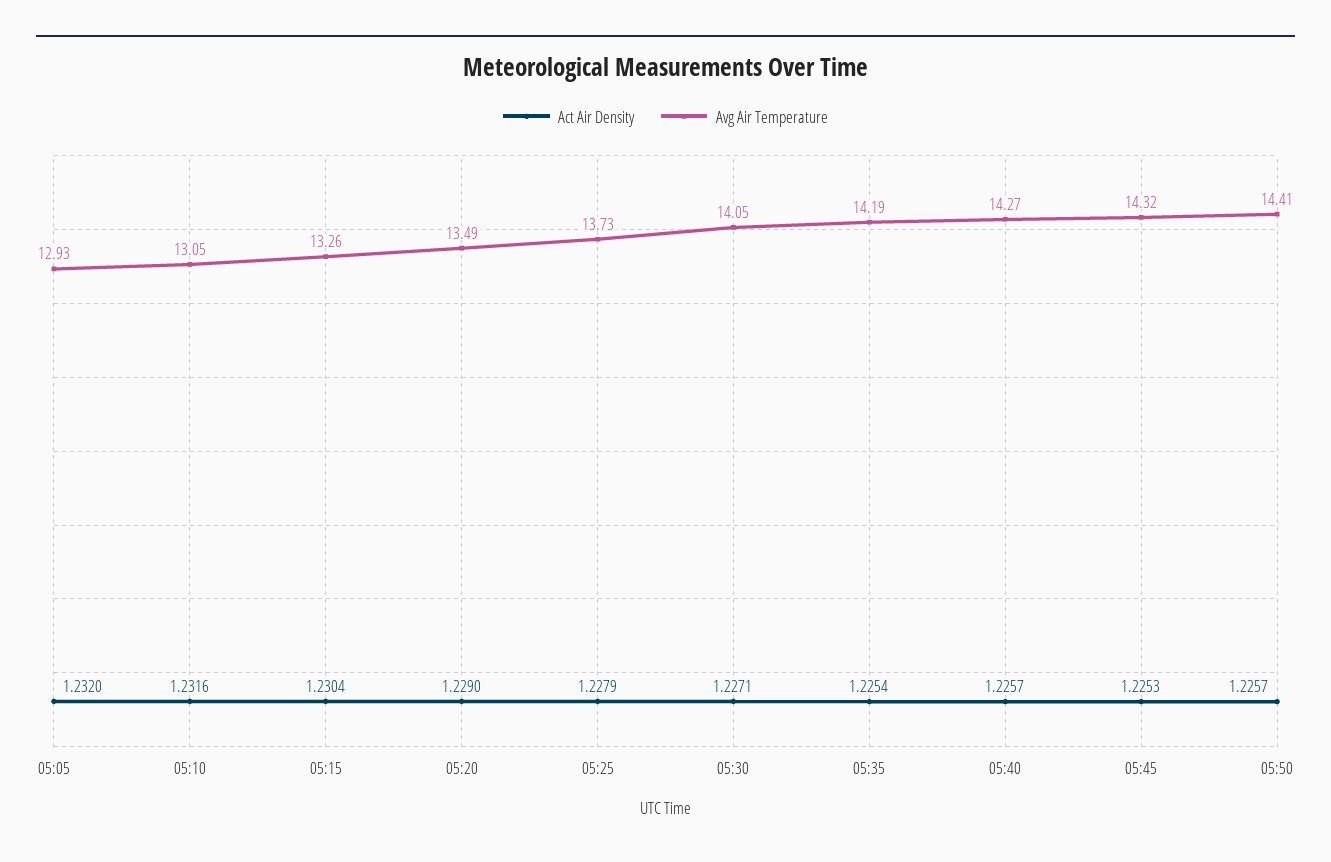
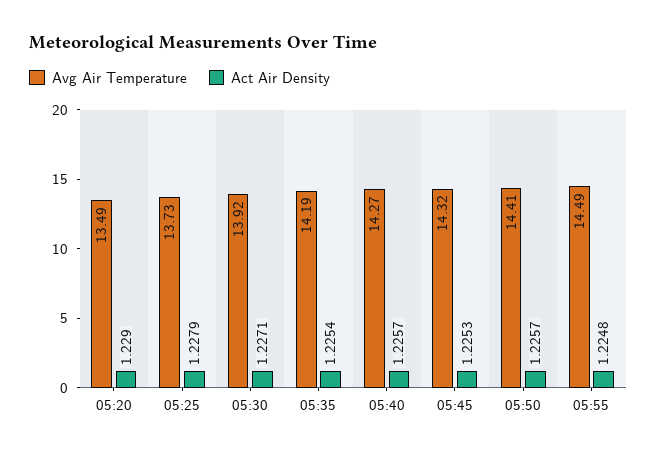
Act Air Density, 05:05: 1.232 -> none
Avg Air Temperature, 05:05: 12.93 -> none
Act Air Density, 05:10: 1.2316 -> none
Avg Air Temperature, 05:10: 13.05 -> none
Act Air Density, 05:15: 1.2304 -> none
Avg Air Temperature, 05:15: 13.26 -> none
Avg Air Temperature, 05:30: 14.05 -> 13.92
Avg Air Temperature, 05:55: none -> 14.49
Act Air Density, 05:55: none -> 1.2248

